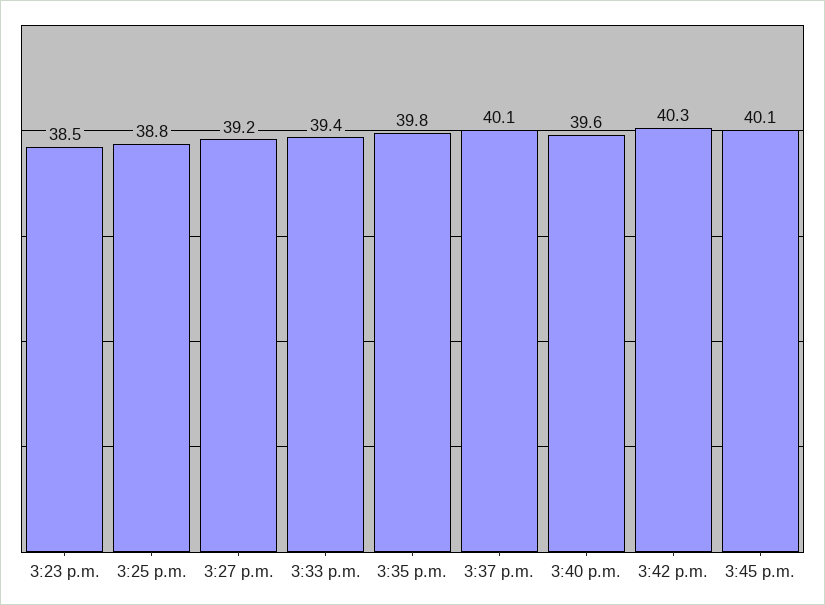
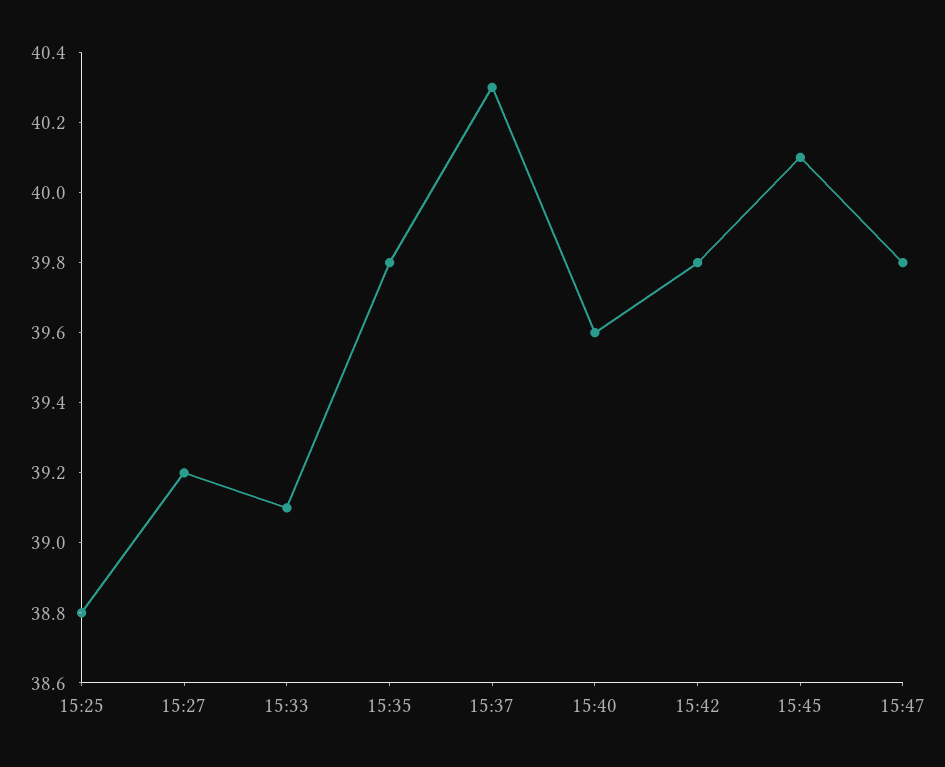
3:23 p.m.: 38.5 -> none
3:33 p.m.: 39.4 -> 39.1
3:37 p.m.: 40.1 -> 40.3
3:42 p.m.: 40.3 -> 39.8
15:47: none -> 39.8

